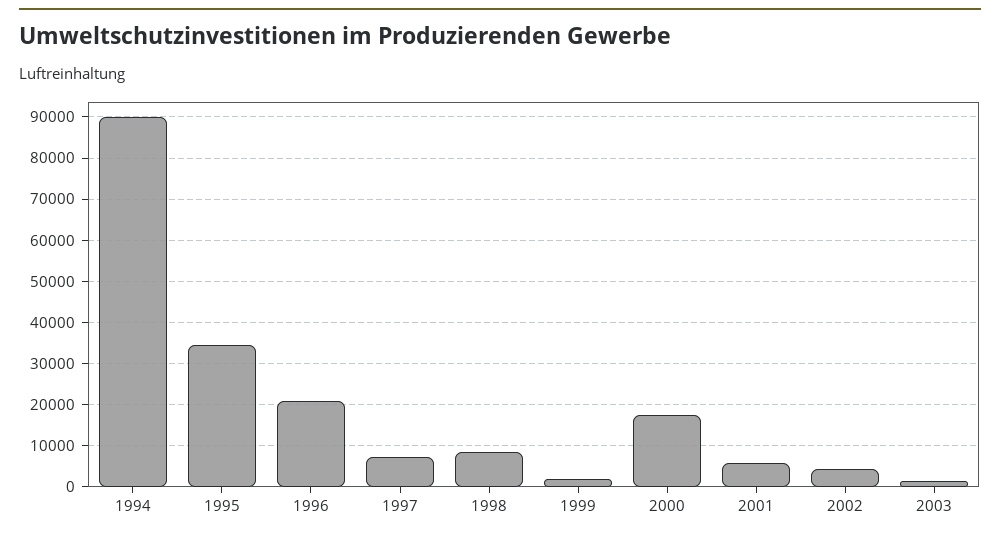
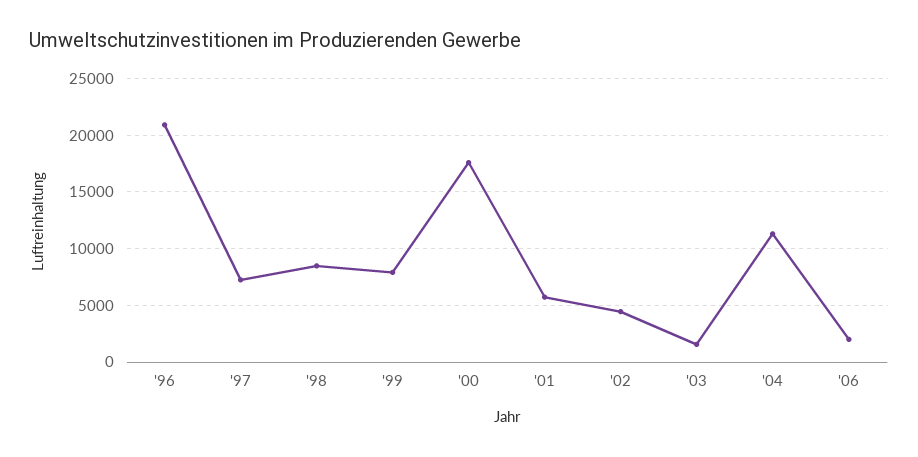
1994: 90000 -> none
1995: 34000 -> none
1999: 2000 -> 8000
'04: none -> 11000
'06: none -> 2000

